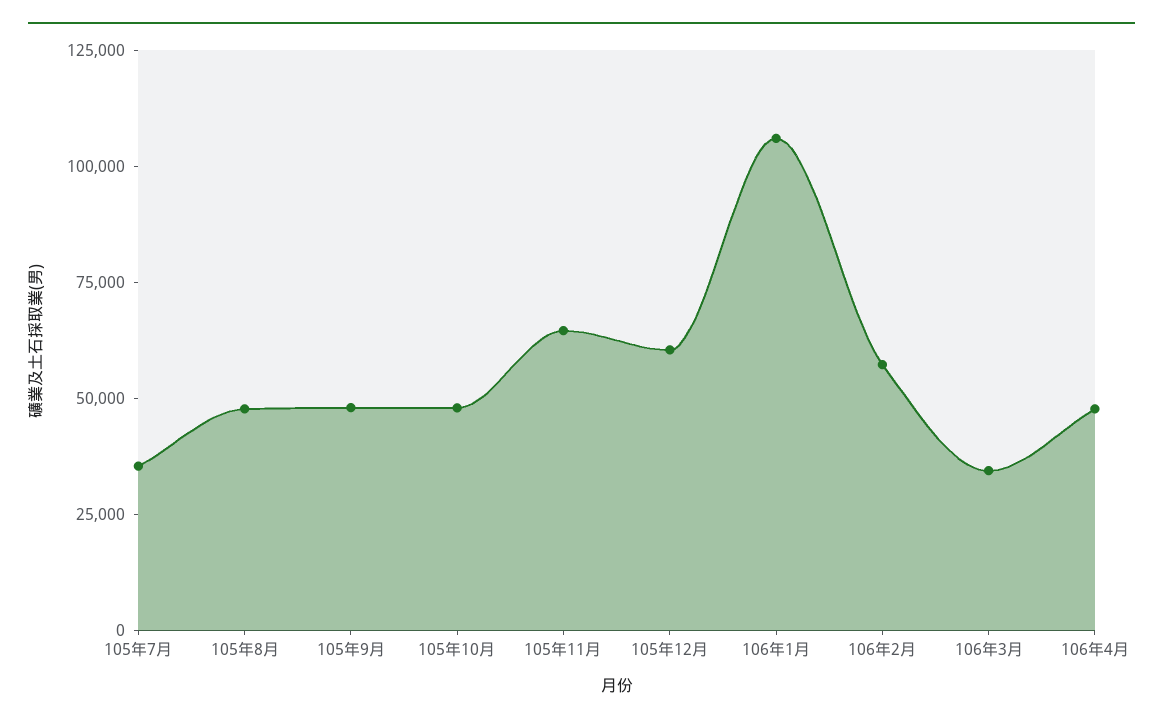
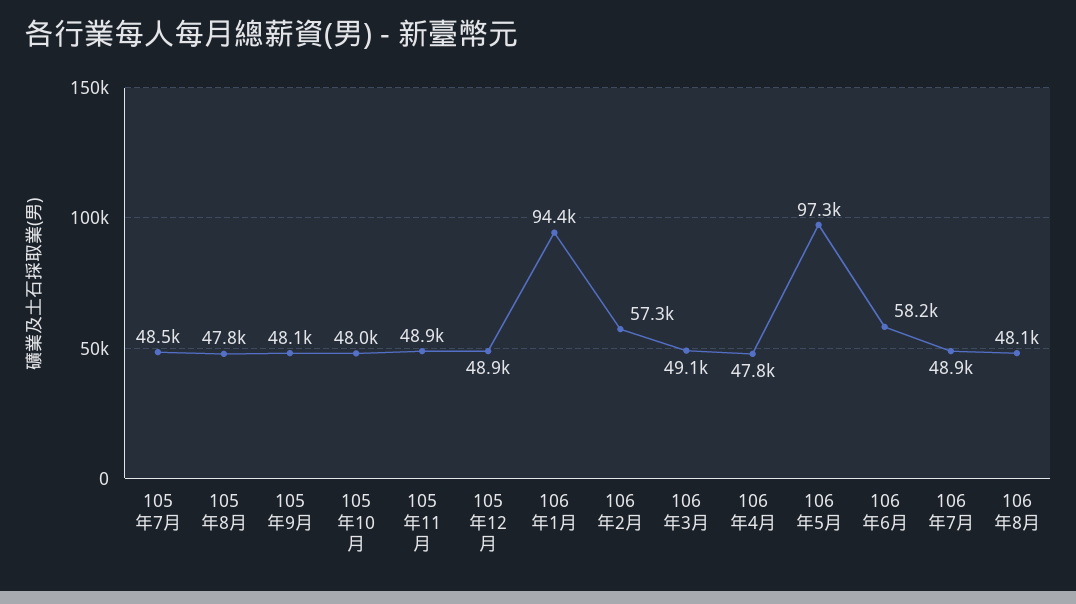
105年7月: 35000 -> 48500
105年11月: 65000 -> 48900
105年12月: 60000 -> 48900
106年1月: 105000 -> 94400
106年3月: 35000 -> 49100
106年5月: none -> 97300
106年6月: none -> 58200
106年7月: none -> 48900
106年8月: none -> 48100

